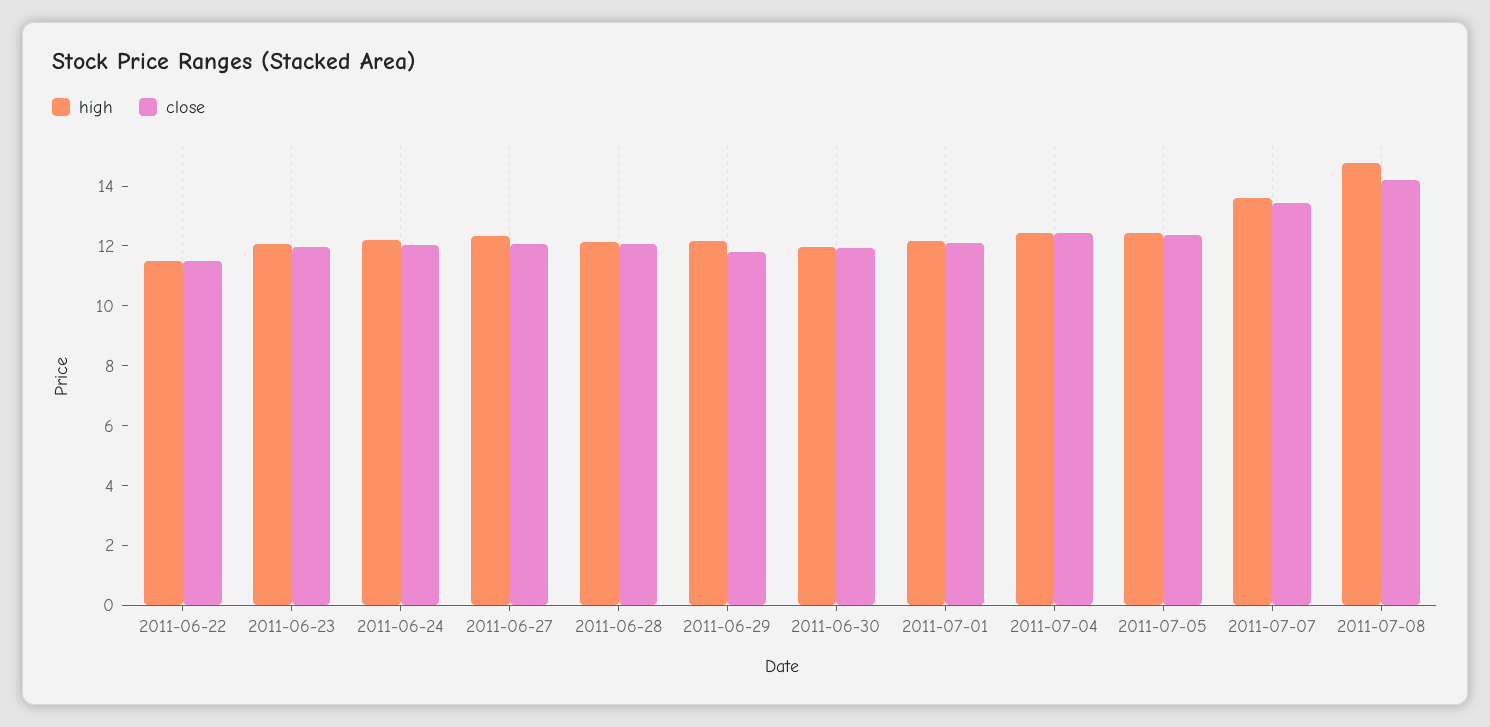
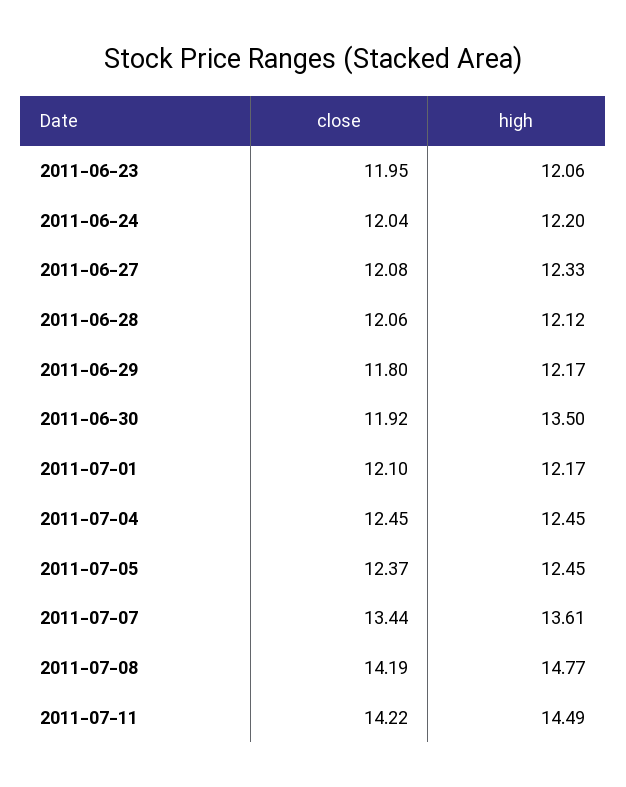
high, 2011-06-22: 11.5 -> none
close, 2011-06-22: 11.5 -> none
high, 2011-06-30: 12 -> 13.5
close, 2011-07-11: none -> 14.22
high, 2011-07-11: none -> 14.49

